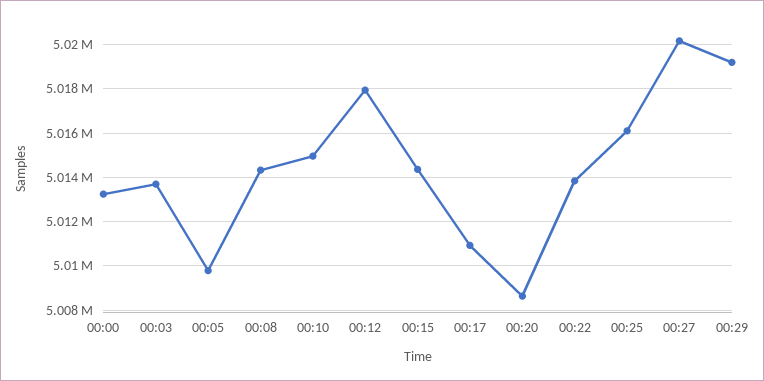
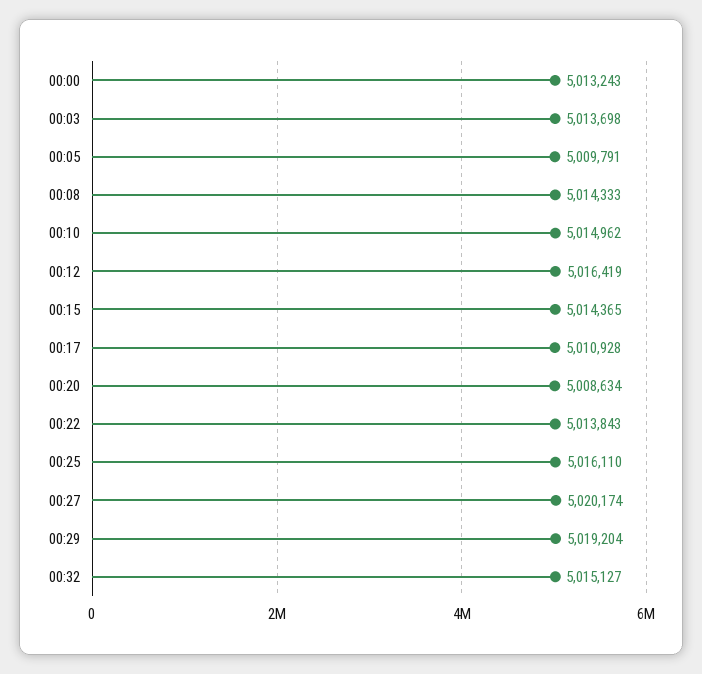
00:12: 5018000 -> 5016419
00:32: none -> 5015127

